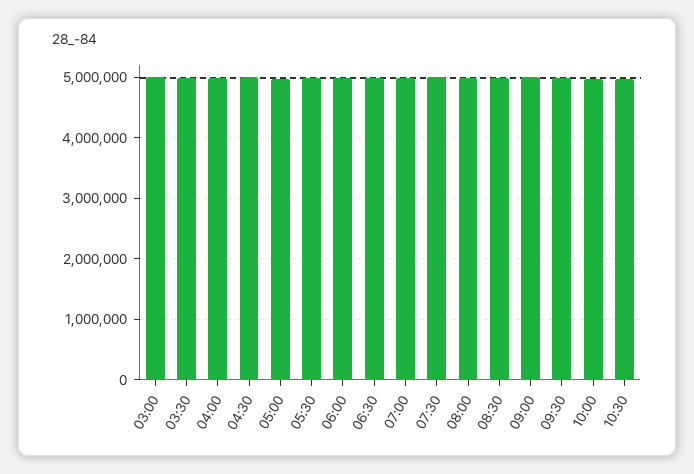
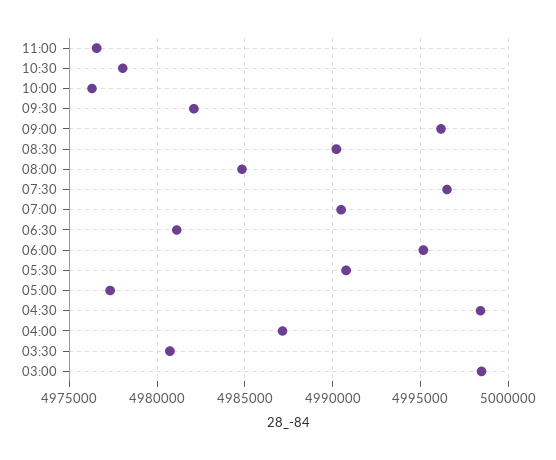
11:00: none -> 4976500

